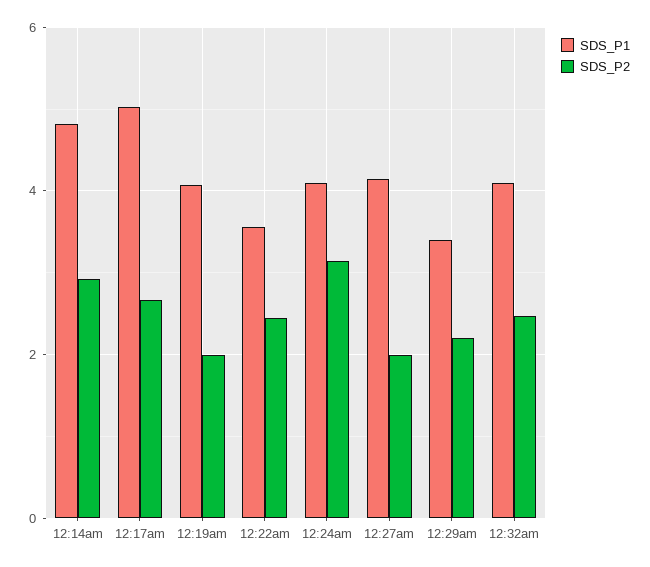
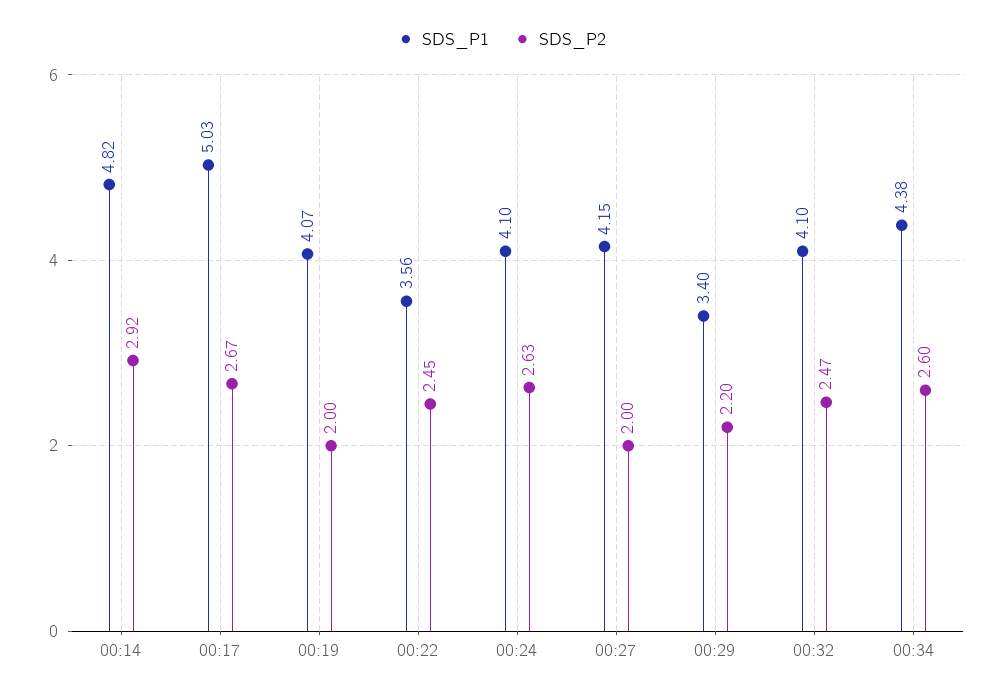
SDS_P2, 12:24am: 3.2 -> 2.63
SDS_P1, 00:34: none -> 4.38
SDS_P2, 00:34: none -> 2.6

